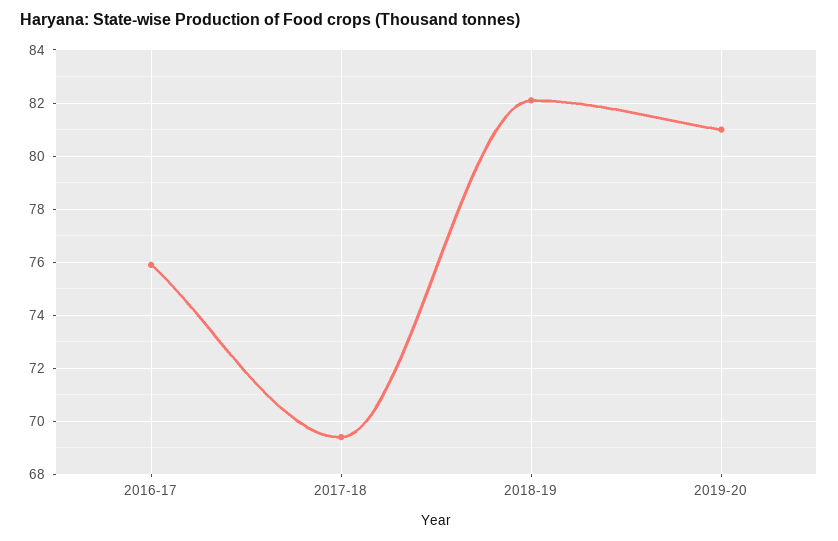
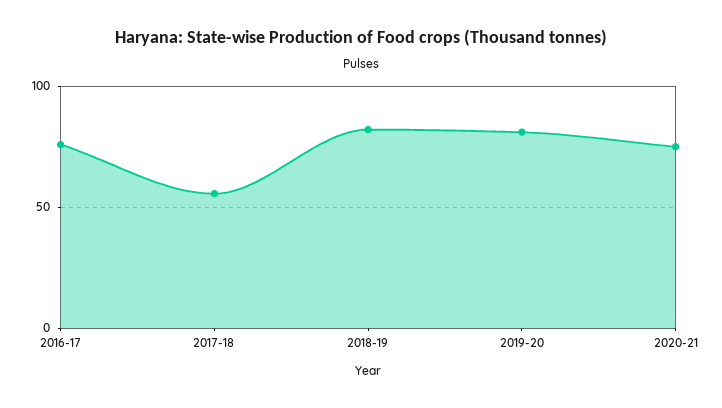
2017-18: 69.5 -> 55
2020-21: none -> 75

